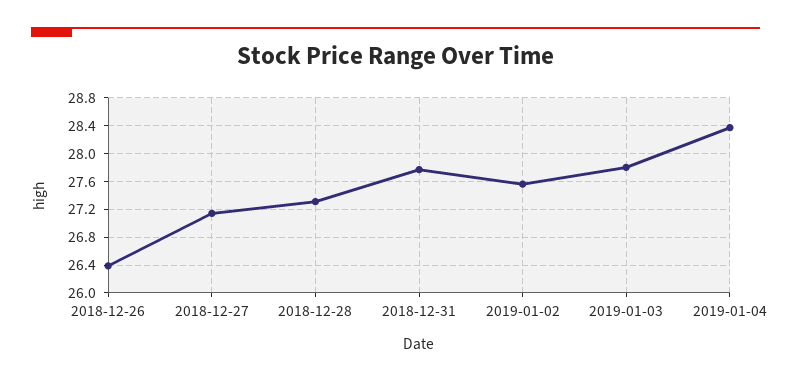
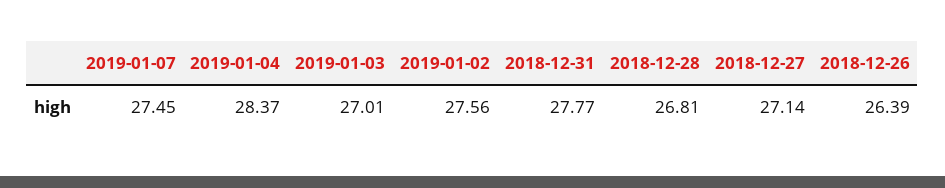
2018-12-28: 27.3 -> 26.81
2019-01-03: 27.8 -> 27.01
2019-01-07: none -> 27.45

